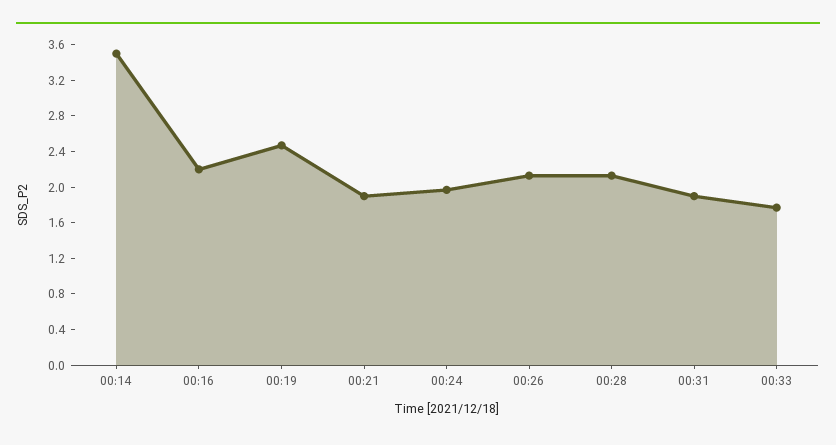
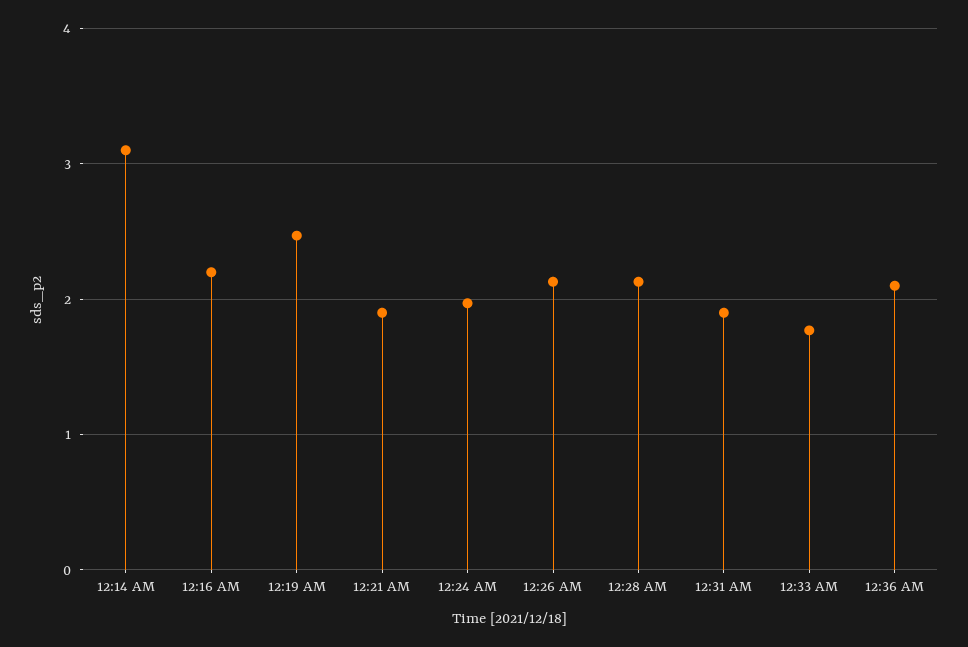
00:14: 3.5 -> 3.1
12:36 AM: none -> 2.1

